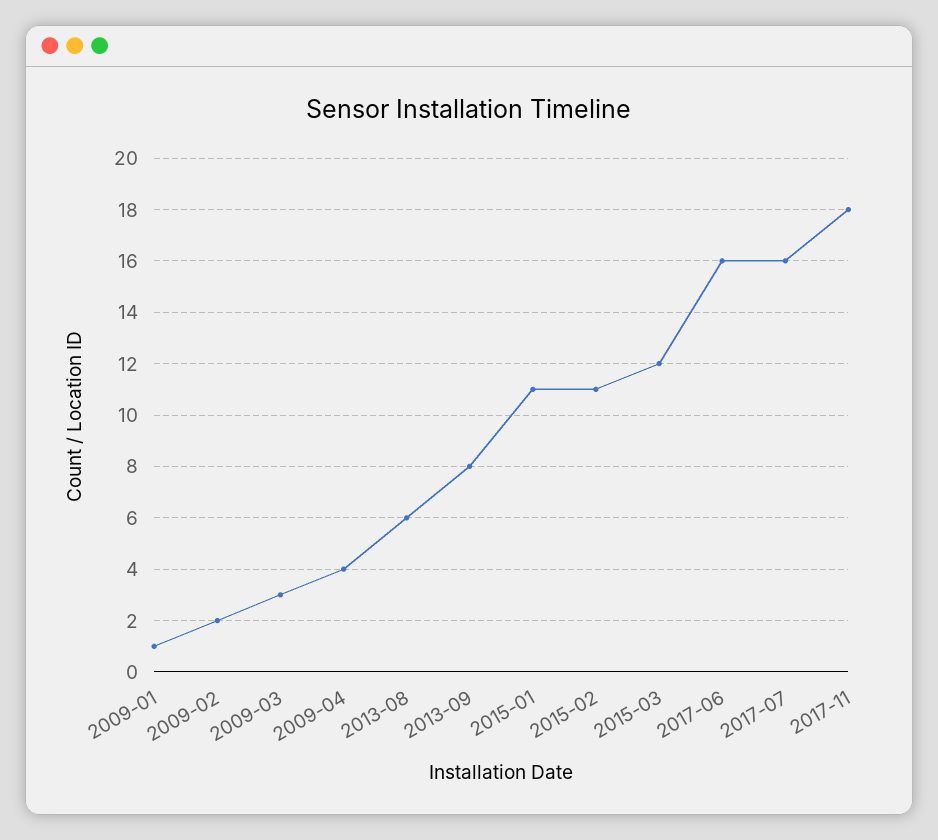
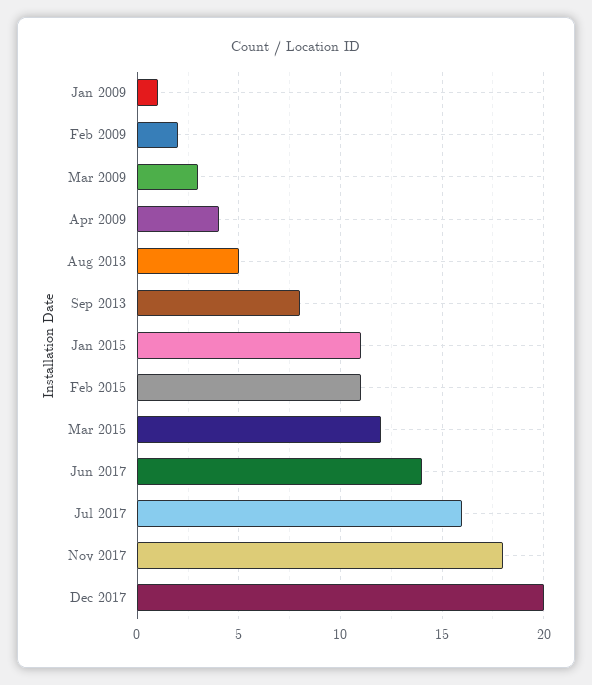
2013-08: 6 -> 5
2017-06: 16 -> 14
Dec 2017: none -> 20

